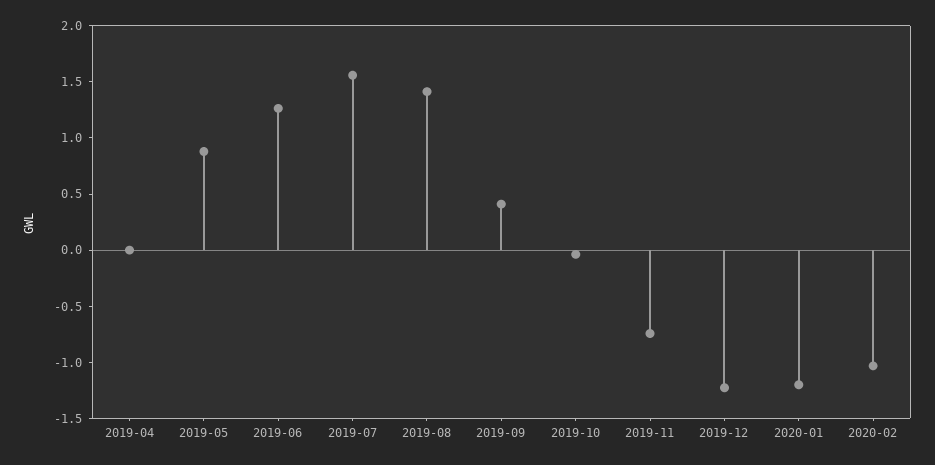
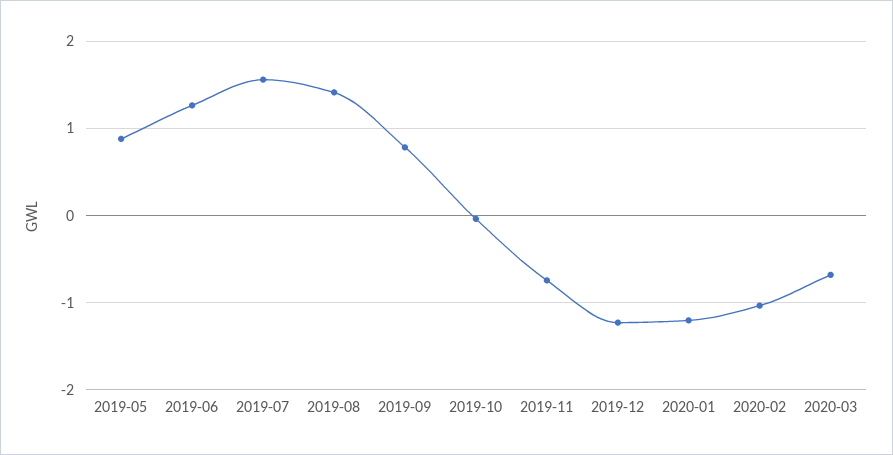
2019-04: 0 -> none
2019-09: 0.4 -> 0.8
2020-03: none -> -0.7

